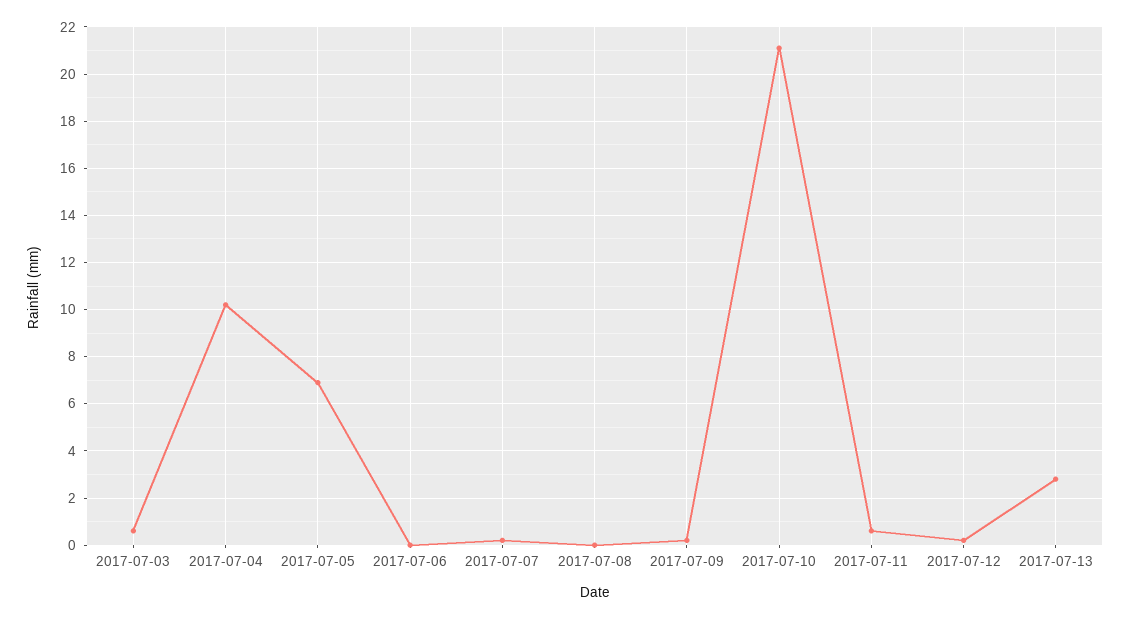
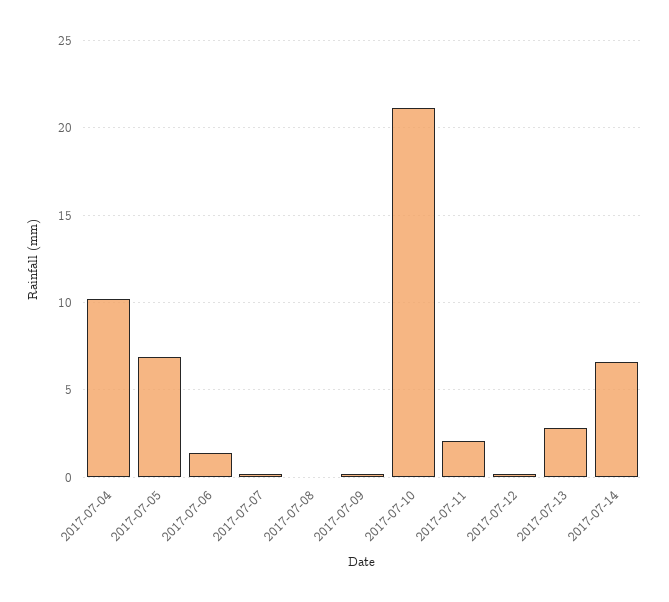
2017-07-03: 0.5 -> none
2017-07-06: 0 -> 1.5
2017-07-11: 0.5 -> 2
2017-07-14: none -> 6.5

